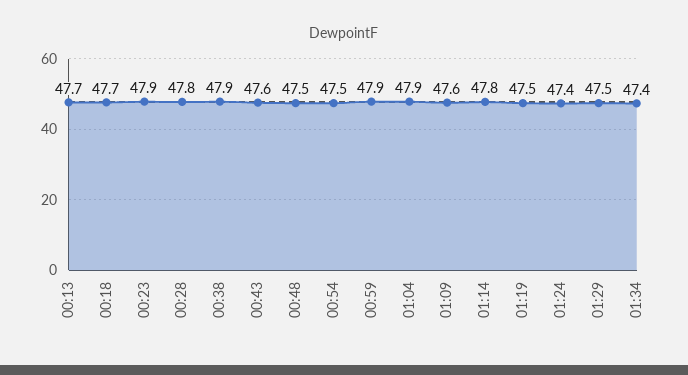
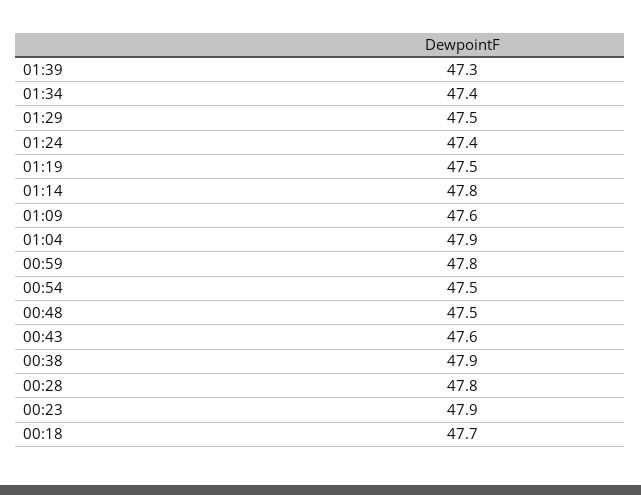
00:13: 47.7 -> none
00:59: 47.9 -> 47.8
01:39: none -> 47.3

